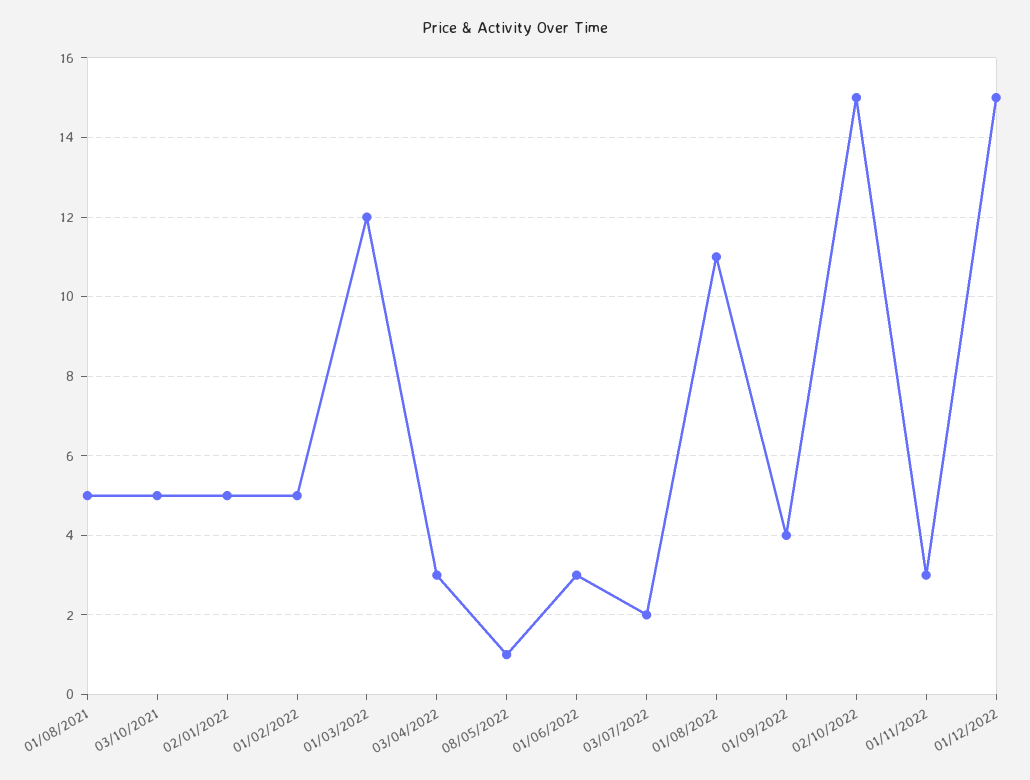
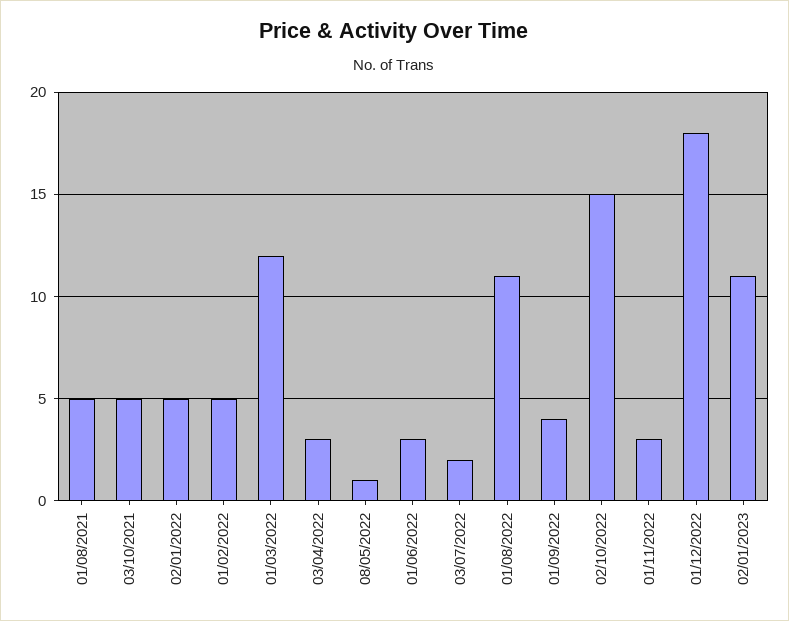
01/12/2022: 15 -> 18
02/01/2023: none -> 11

